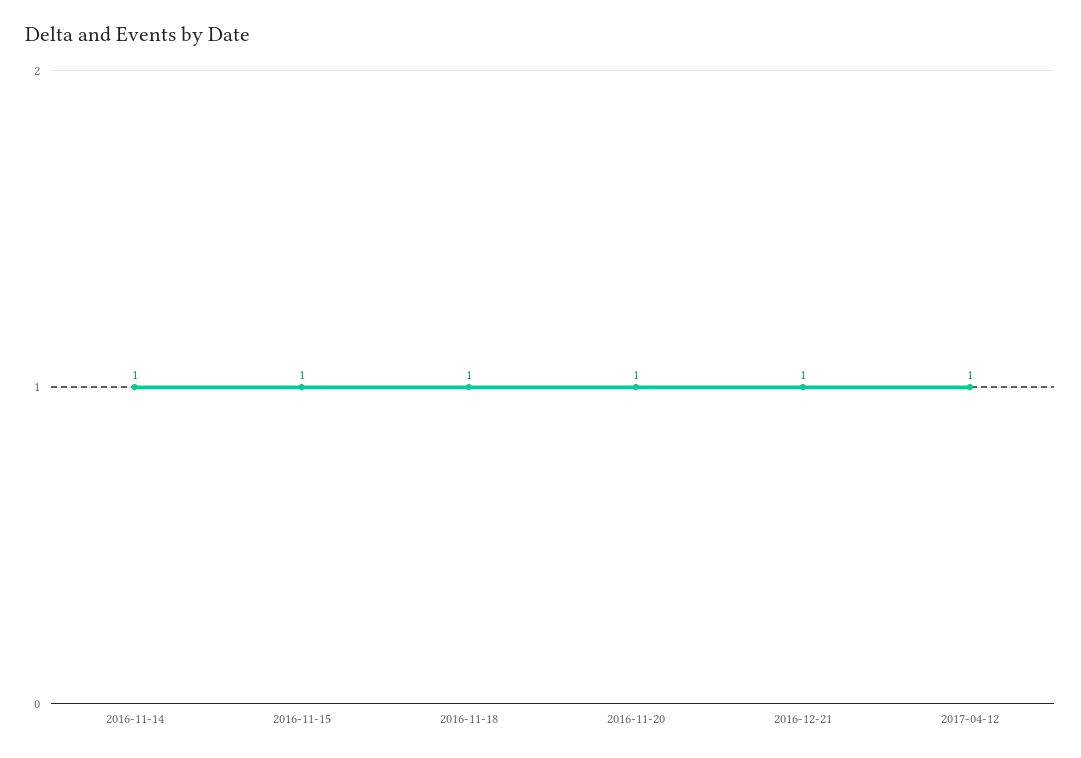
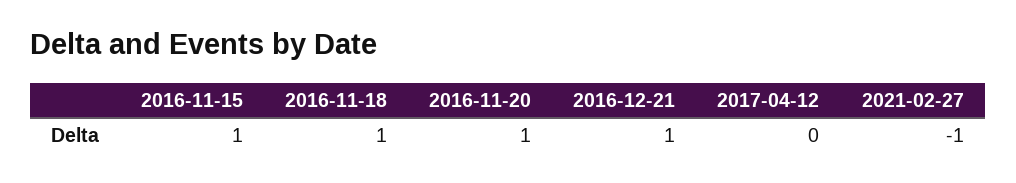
2016-11-14: 1 -> none
2017-04-12: 1 -> 0
2021-02-27: none -> -1

